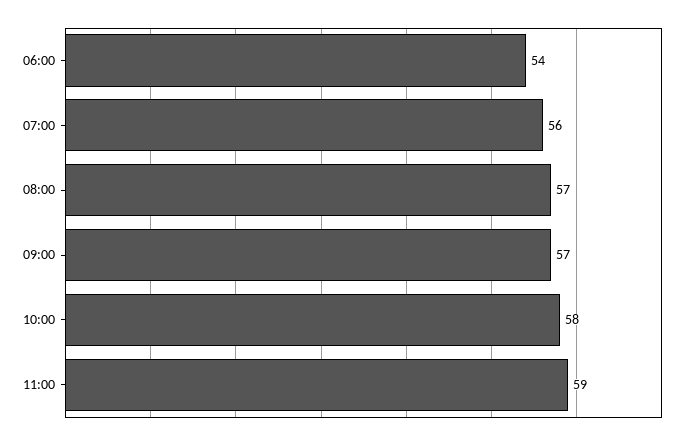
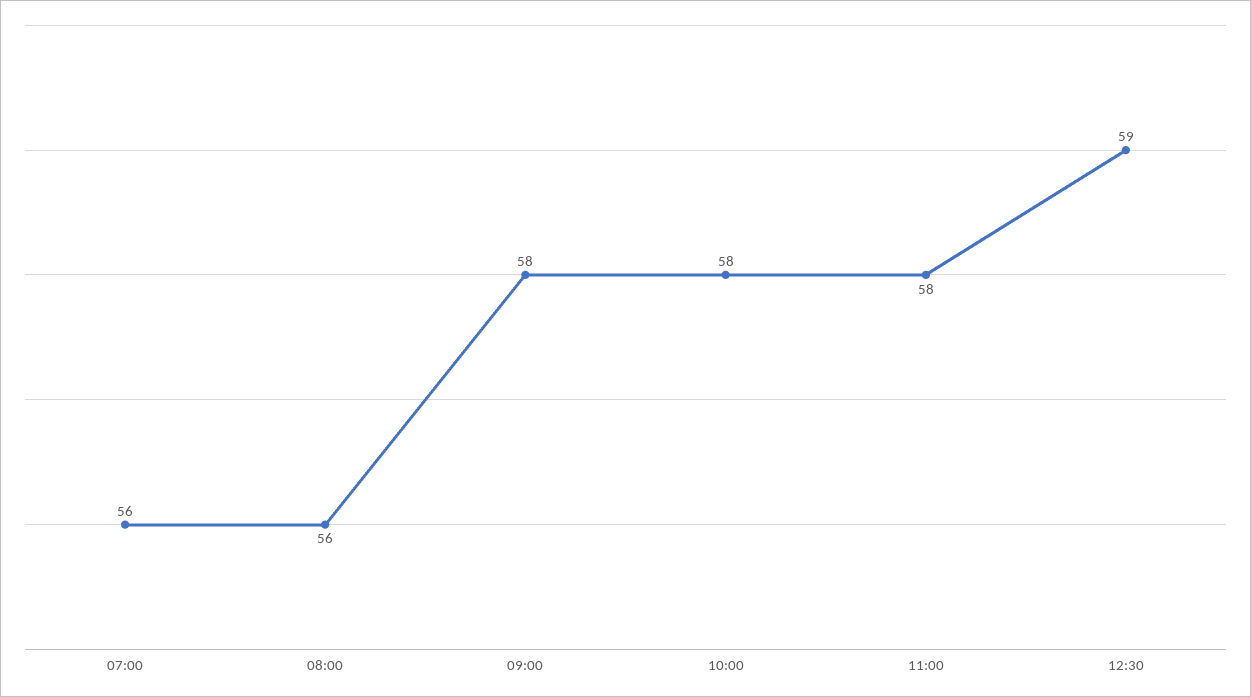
06:00: 54 -> none
08:00: 57 -> 56
09:00: 57 -> 58
11:00: 59 -> 58
12:30: none -> 59

